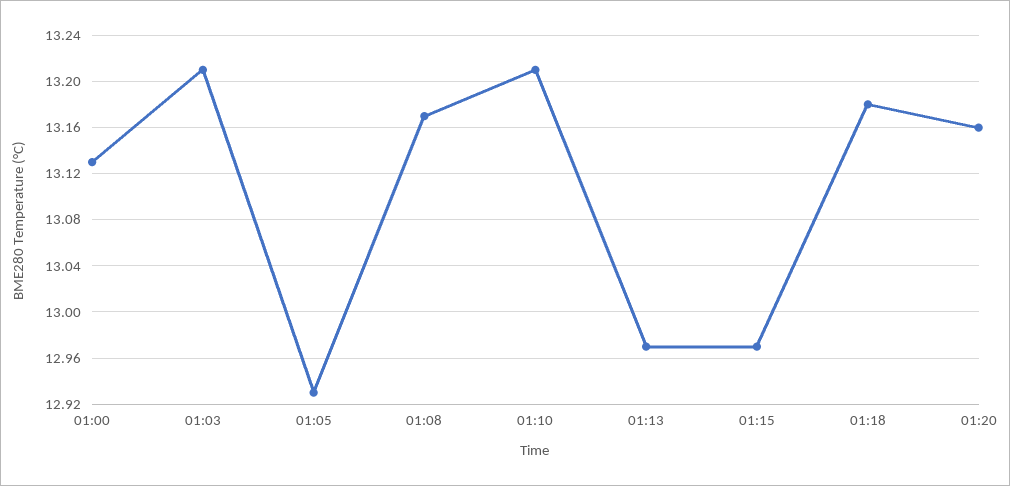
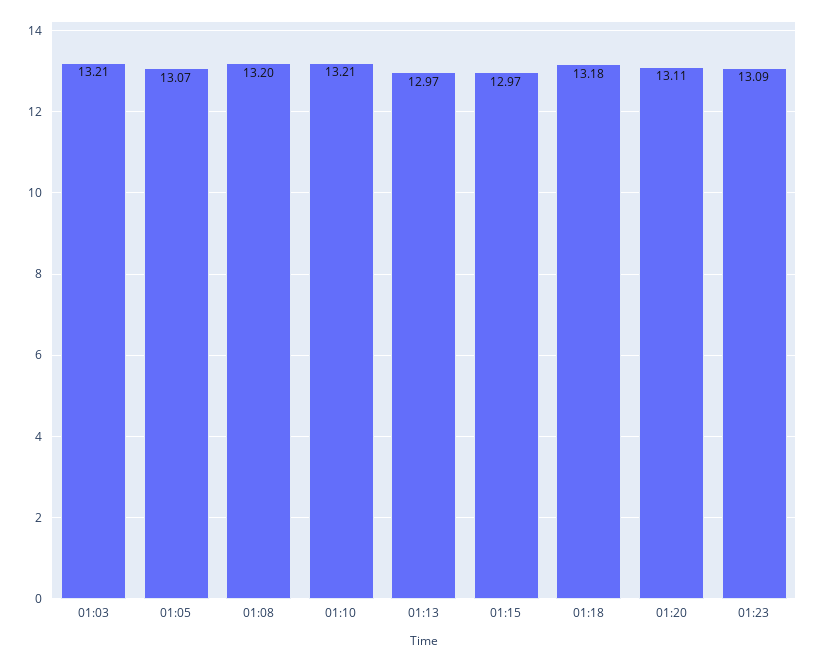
01:00: 13.13 -> none
01:05: 12.93 -> 13.07
01:08: 13.17 -> 13.2
01:20: 13.16 -> 13.11
01:23: none -> 13.09

